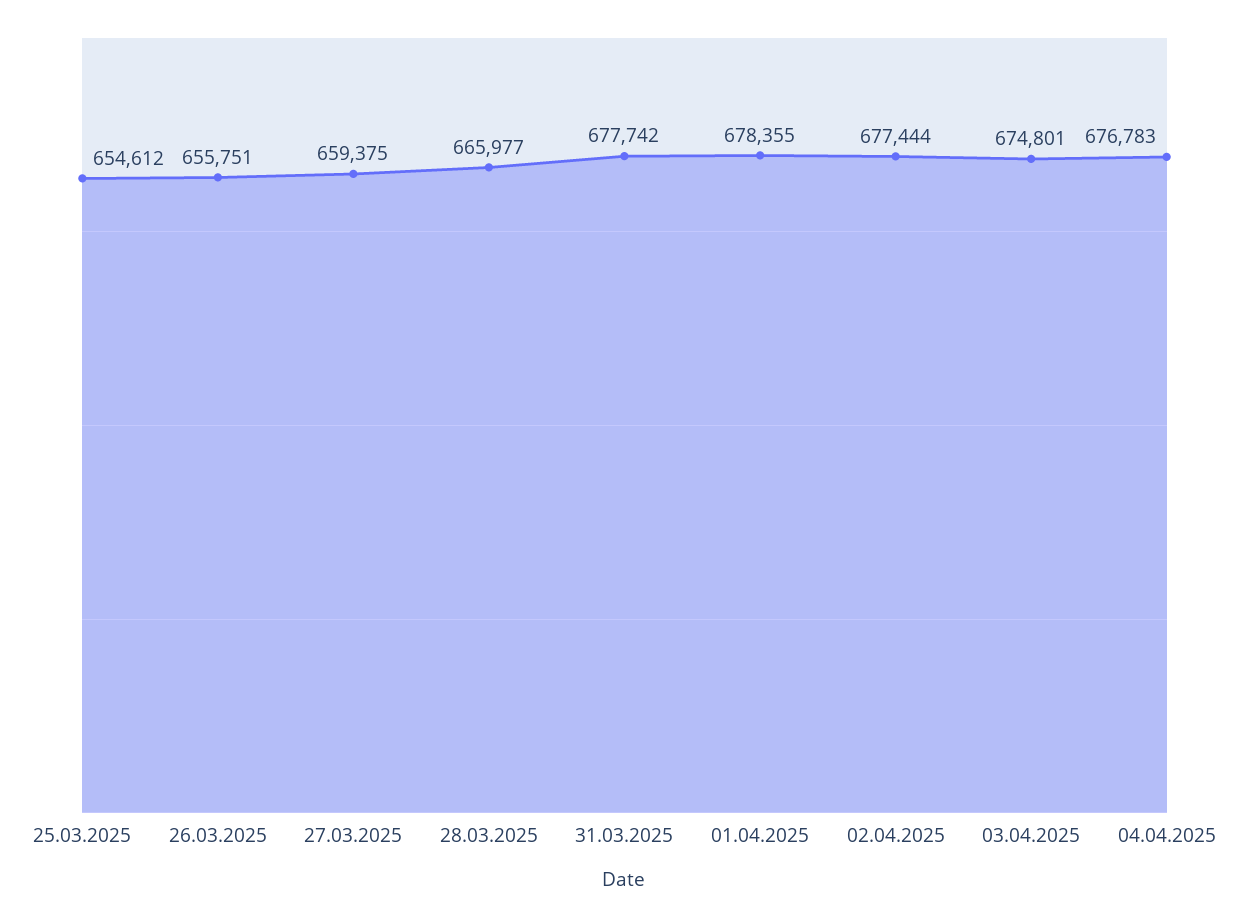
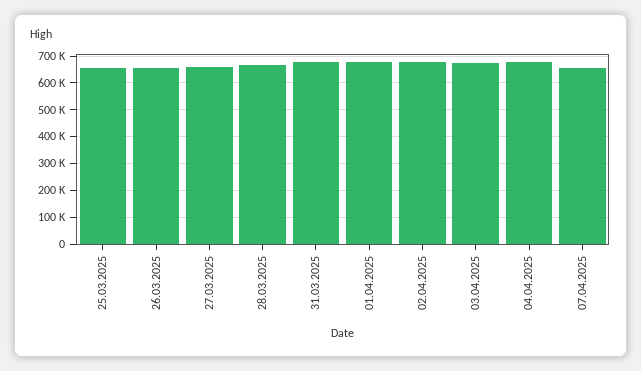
07.04.2025: none -> 650000

